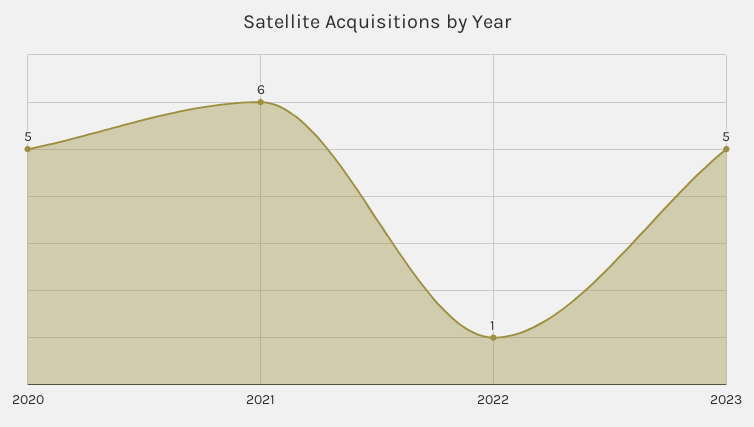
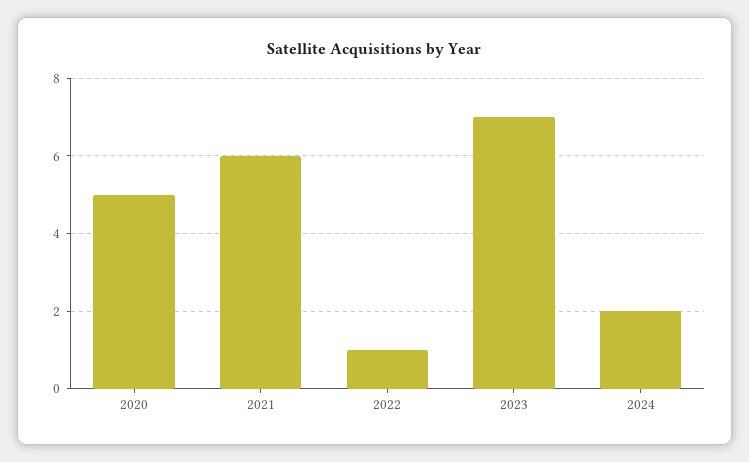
2023: 5 -> 7
2024: none -> 2

